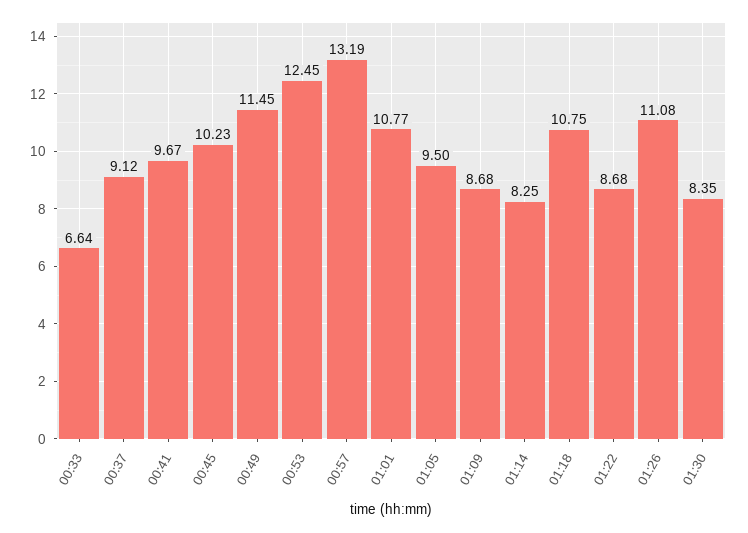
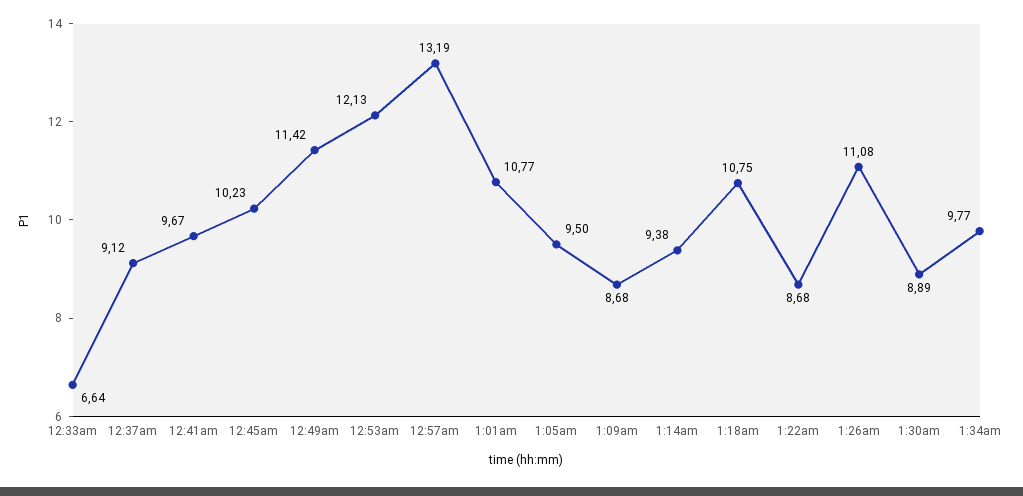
00:49: 11.45 -> 11.42
00:53: 12.45 -> 12.13
01:14: 8.25 -> 9.38
01:30: 8.35 -> 8.89
1:34am: none -> 9.77

